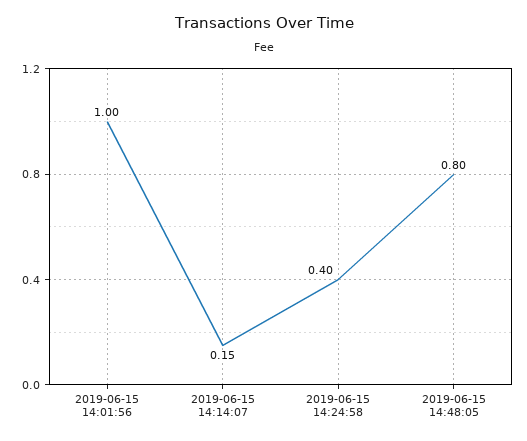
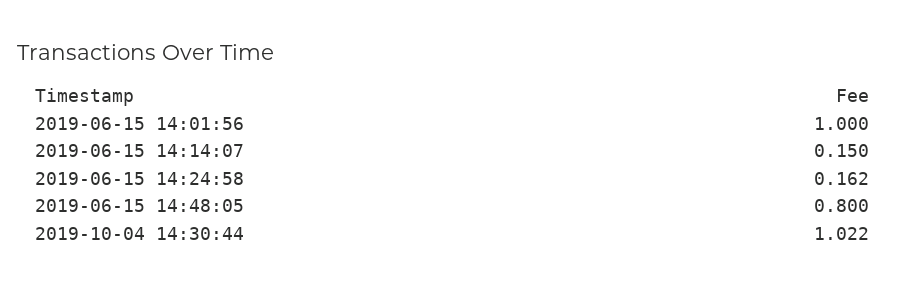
2019-06-15 14:24:58: 0.4 -> 0.162
2019-10-04 14:30:44: none -> 1.022

